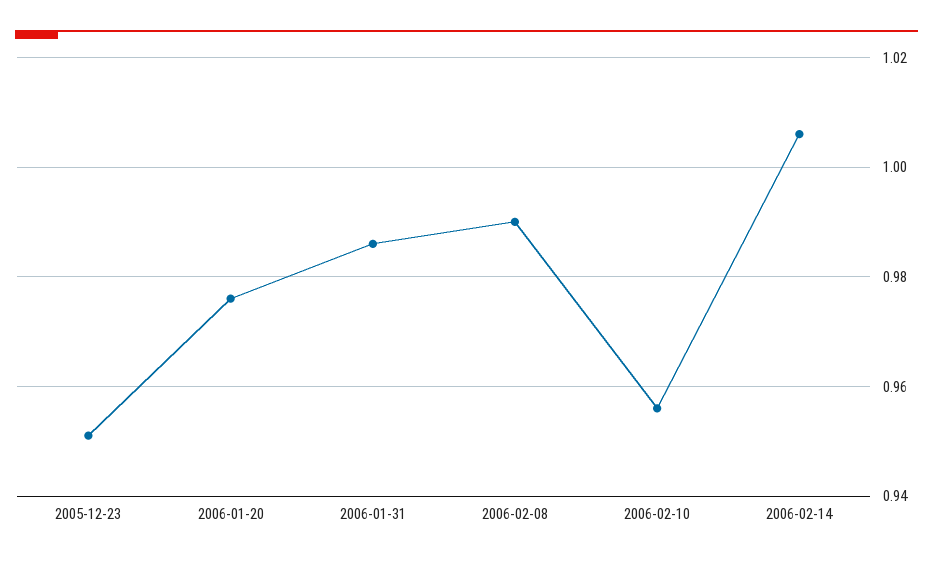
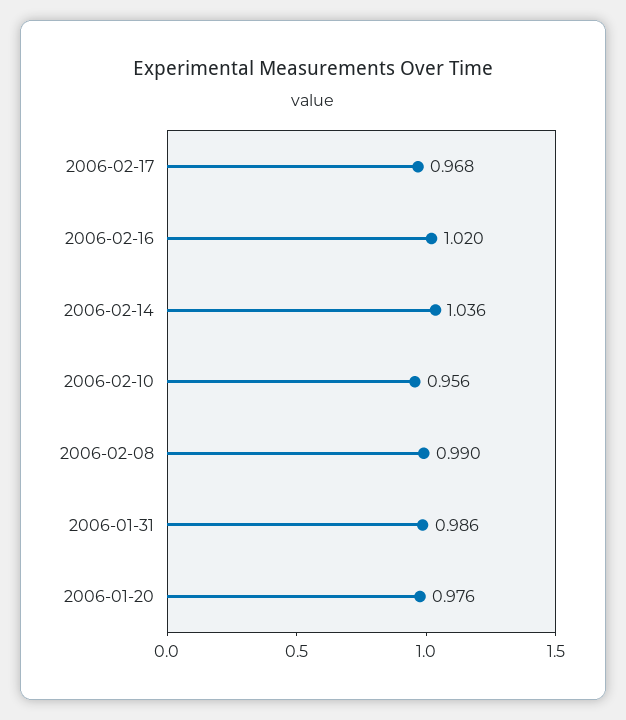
2005-12-23: 0.95 -> none
2006-02-14: 1.005 -> 1.036
2006-02-17: none -> 0.968
2006-02-16: none -> 1.02

